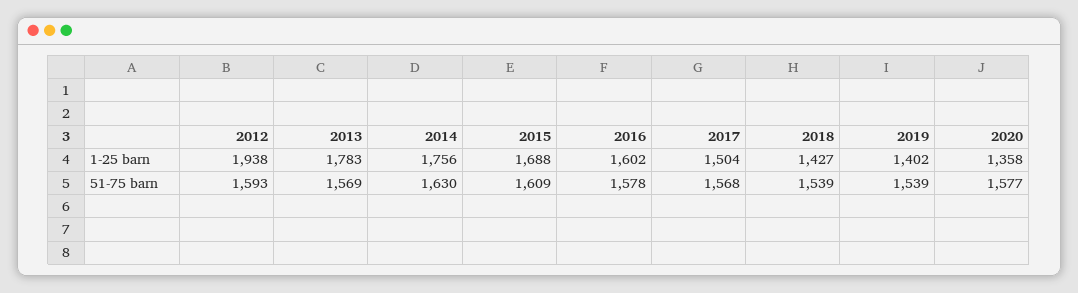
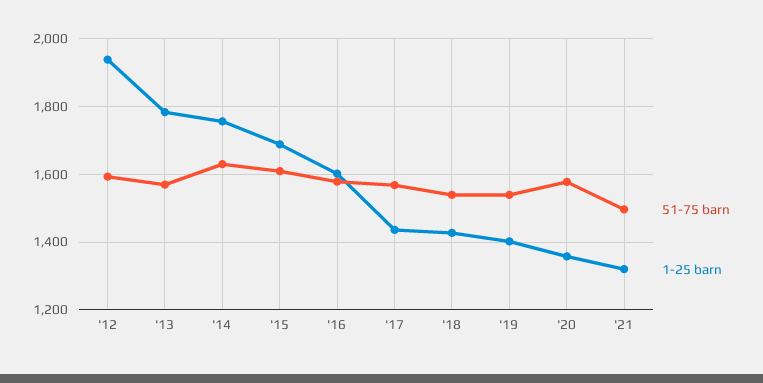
1-25 barn, 2017: 1504 -> 1440
51-75 barn, '21: none -> 1500
1-25 barn, '21: none -> 1320

